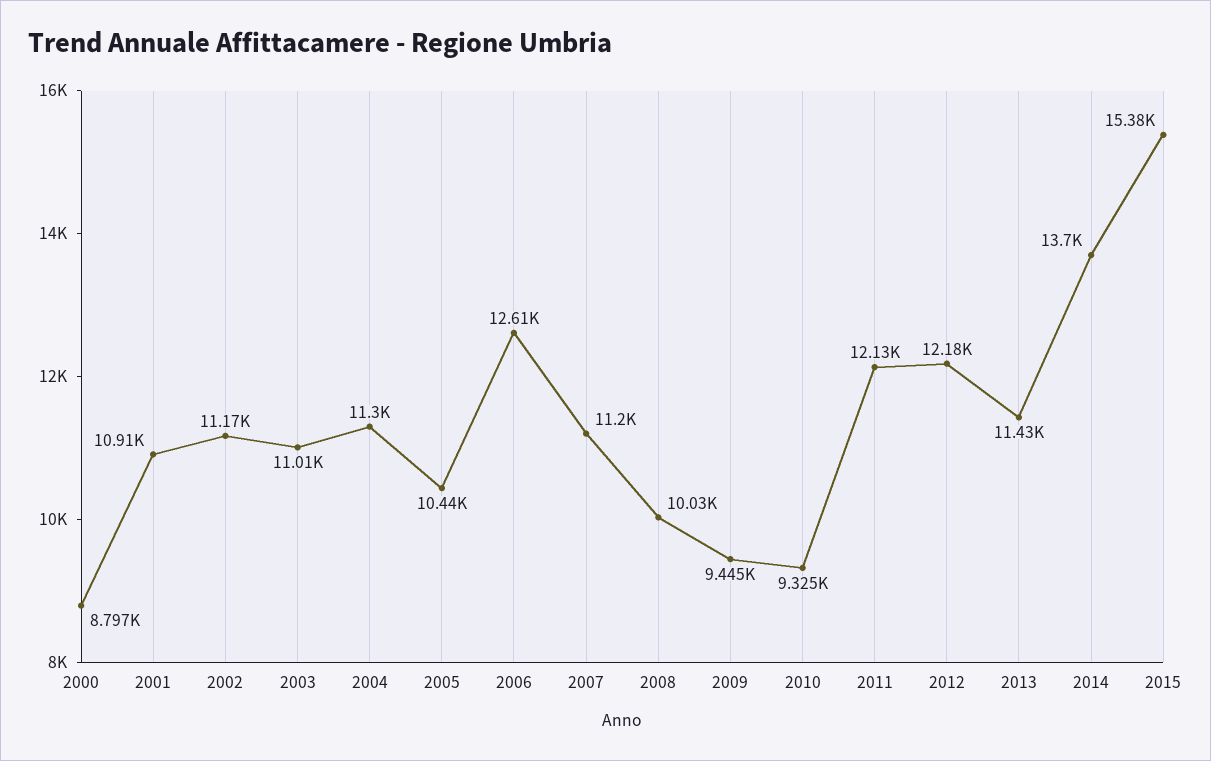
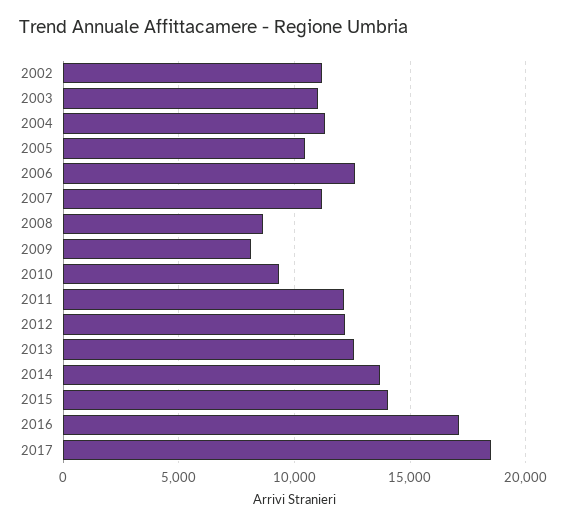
2000: 8797 -> none
2001: 10910 -> none
2008: 10030 -> 8500
2009: 9445 -> 8000
2013: 11430 -> 12500
2015: 15380 -> 14000
2016: none -> 17000
2017: none -> 18500

